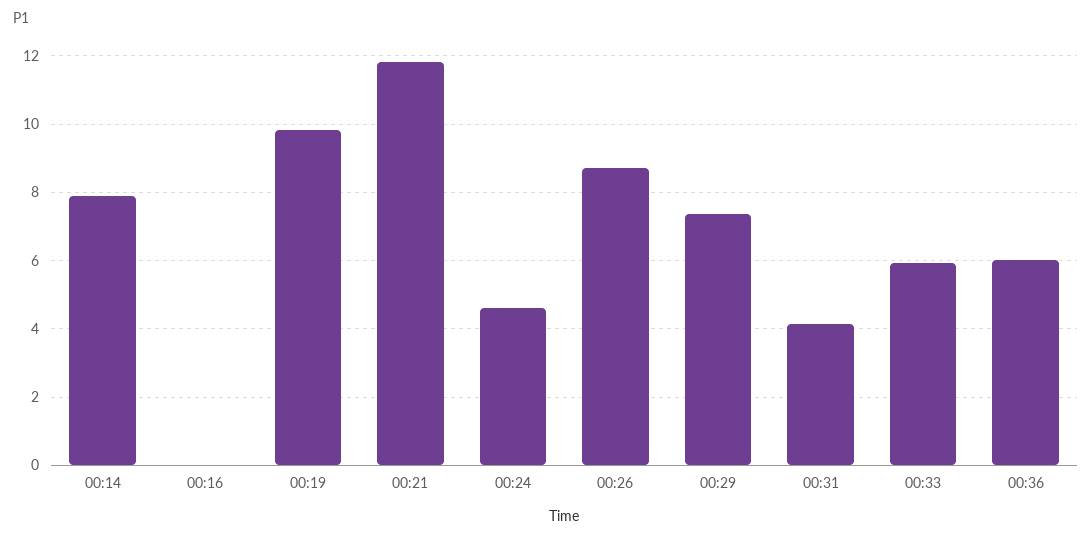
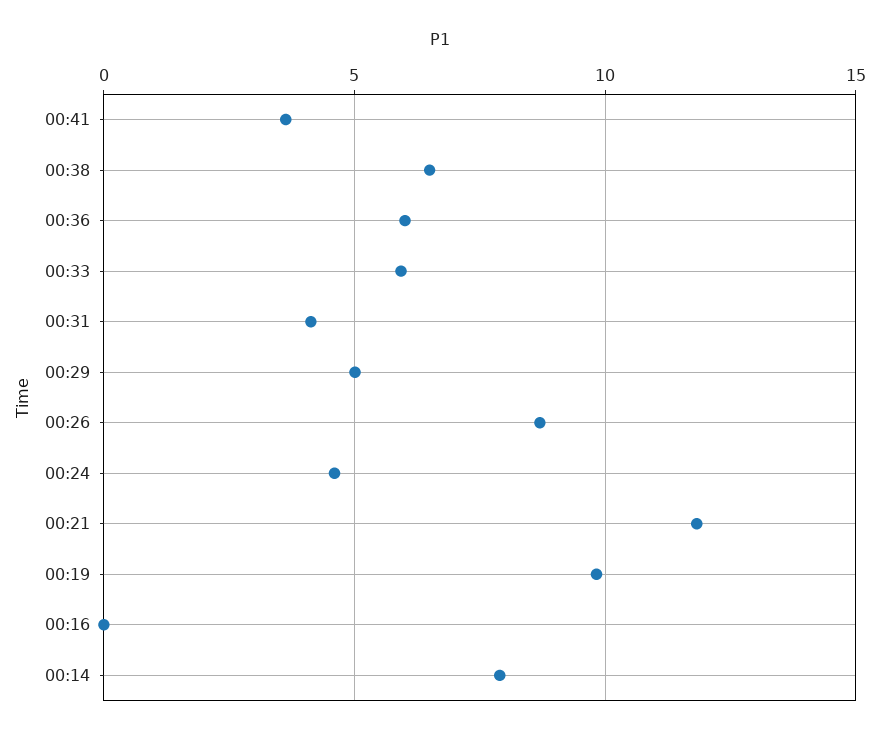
00:29: 7.4 -> 5
00:41: none -> 3.5
00:38: none -> 6.5

